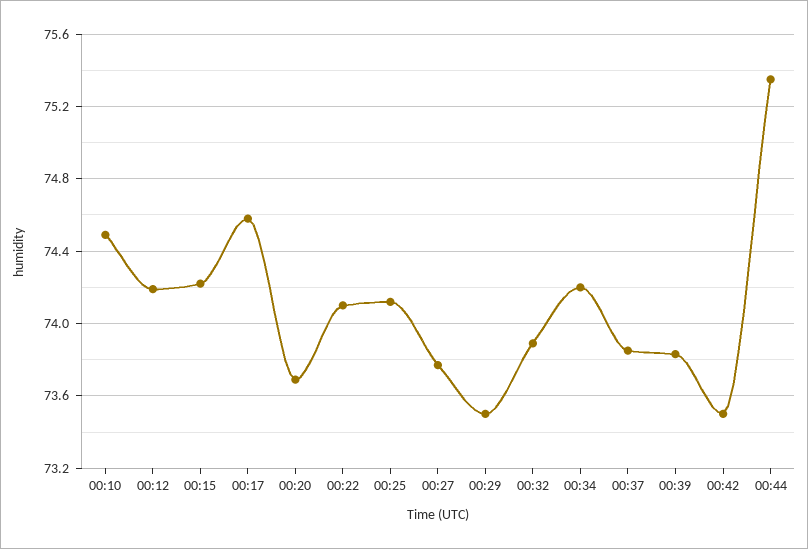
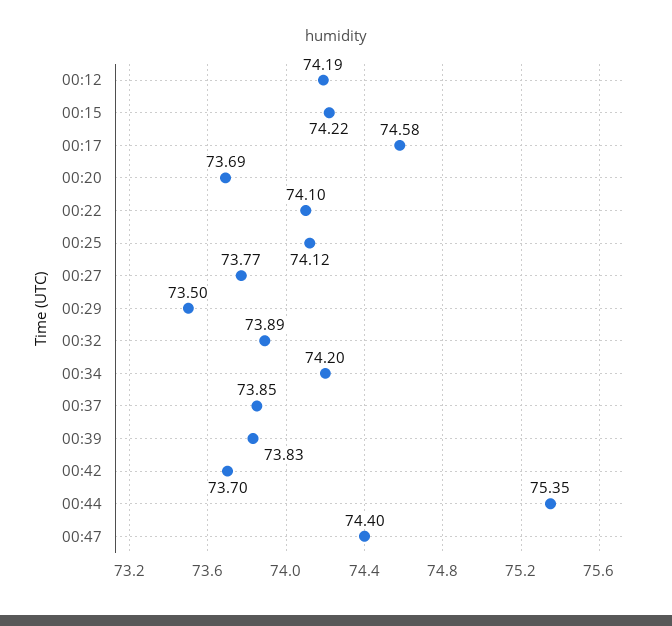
00:10: 74.5 -> none
00:42: 73.5 -> 73.7
00:47: none -> 74.4

